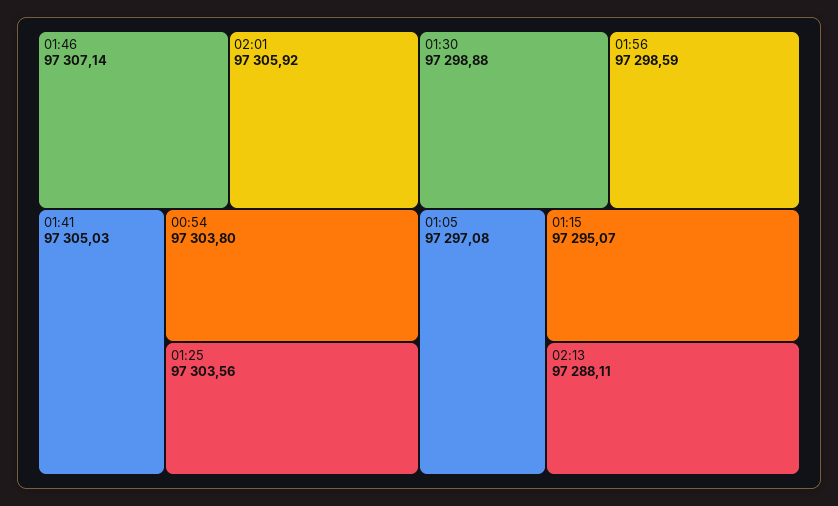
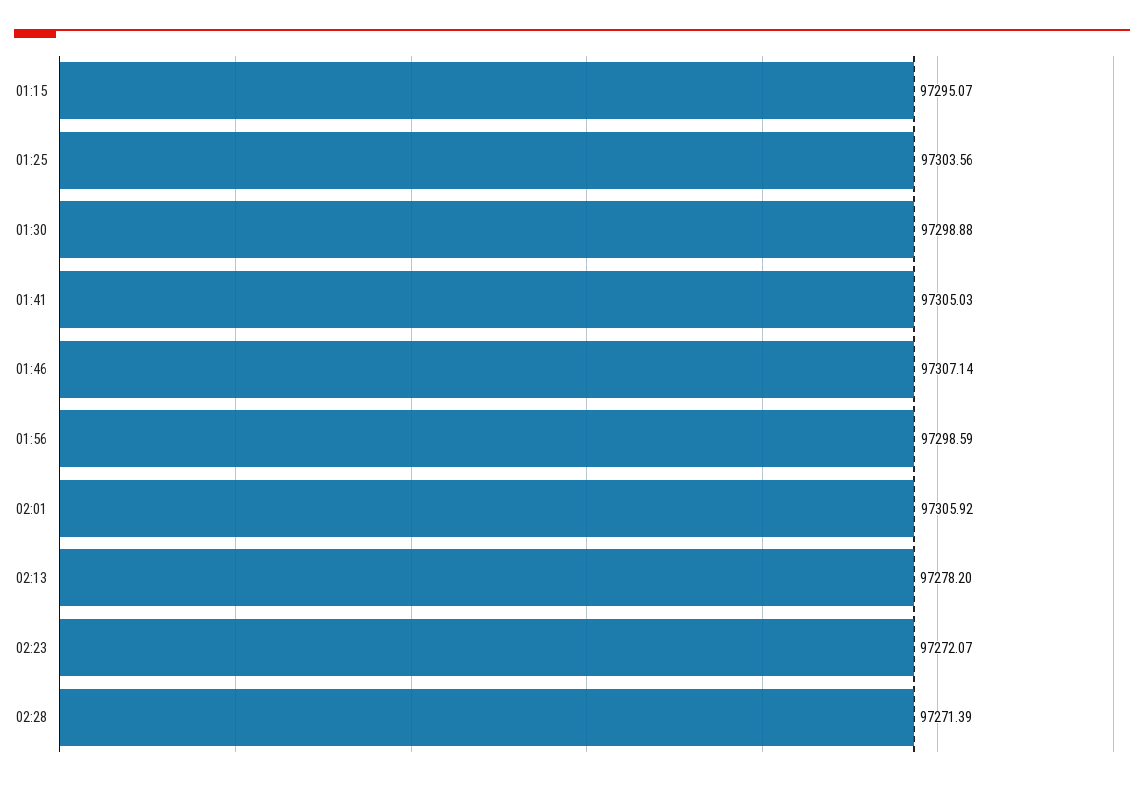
00:54: 97303.8 -> none
01:05: 97297.08 -> none
02:13: 97288.11 -> 97278.2
02:23: none -> 97272.07
02:28: none -> 97271.39

